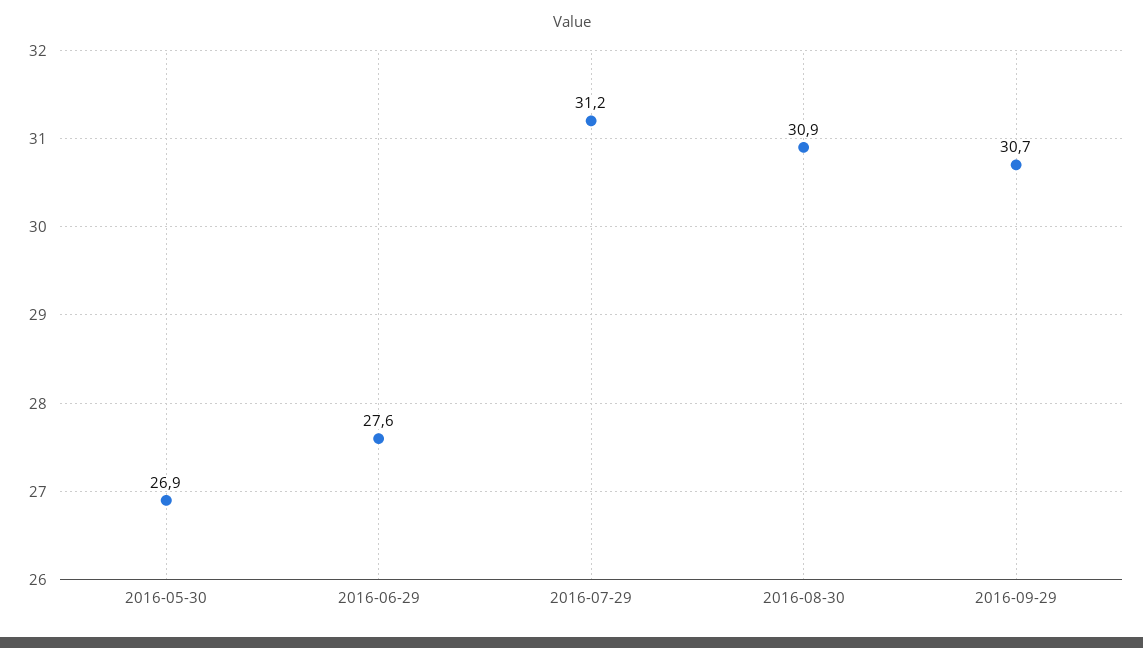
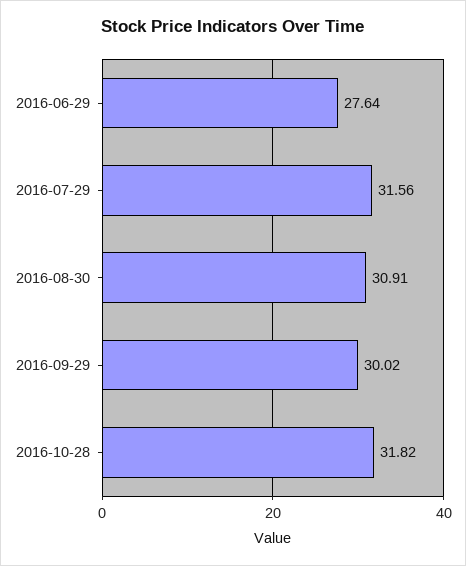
2016-05-30: 26.9 -> none
2016-07-29: 31.2 -> 31.56
2016-09-29: 30.7 -> 30.02
2016-10-28: none -> 31.82

